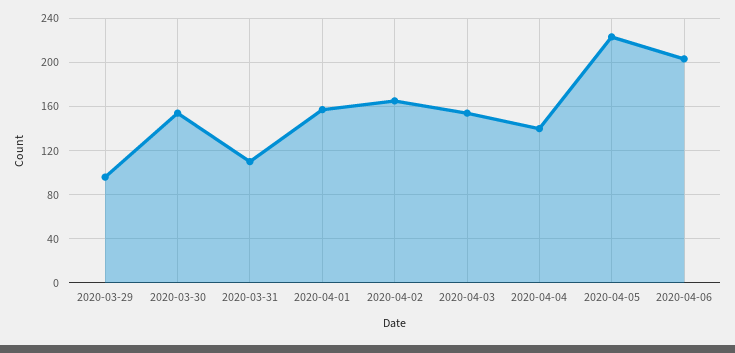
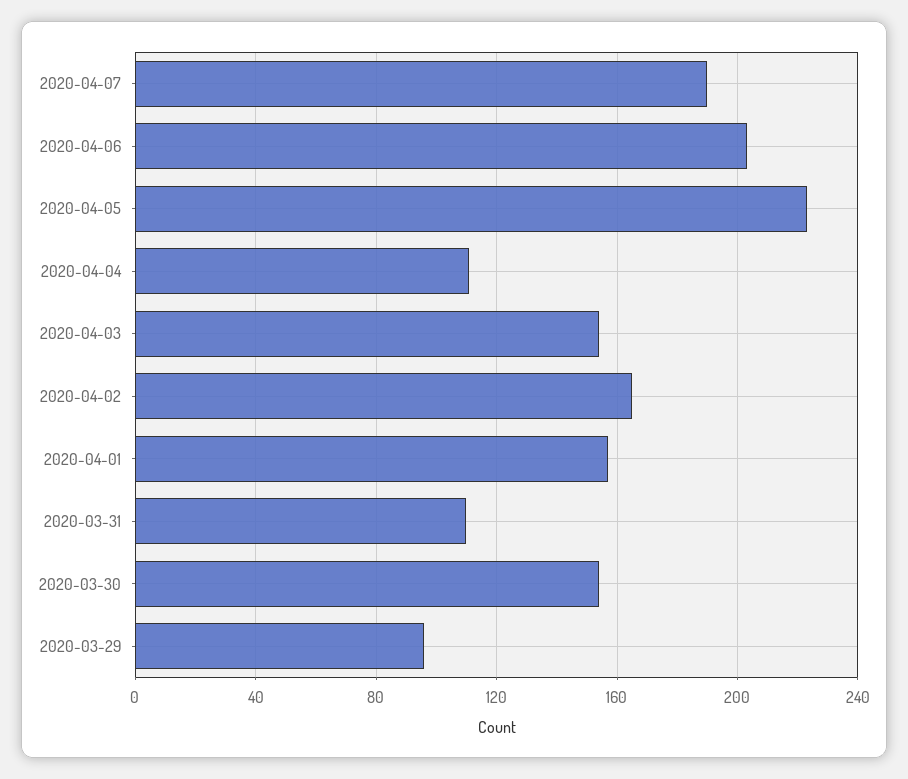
2020-04-04: 140 -> 110
2020-04-07: none -> 190

